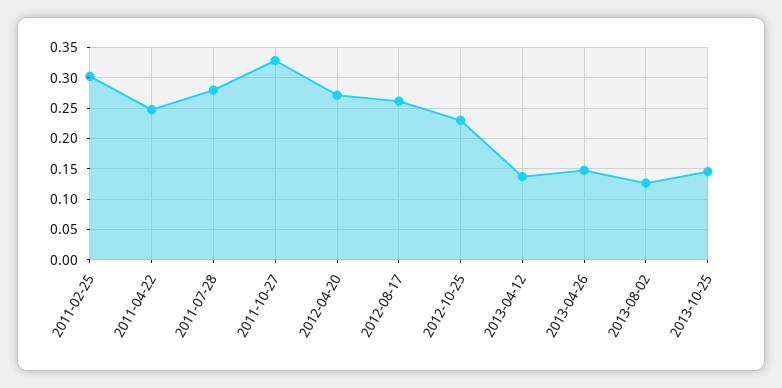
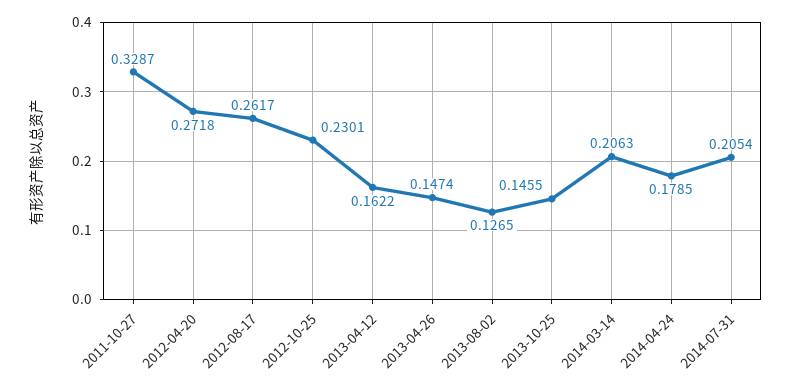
2011-02-25: 0.3 -> none
2011-04-22: 0.25 -> none
2011-07-28: 0.28 -> none
2013-04-12: 0.14 -> 0.1622
2014-03-14: none -> 0.2063
2014-04-24: none -> 0.1785
2014-07-31: none -> 0.2054

